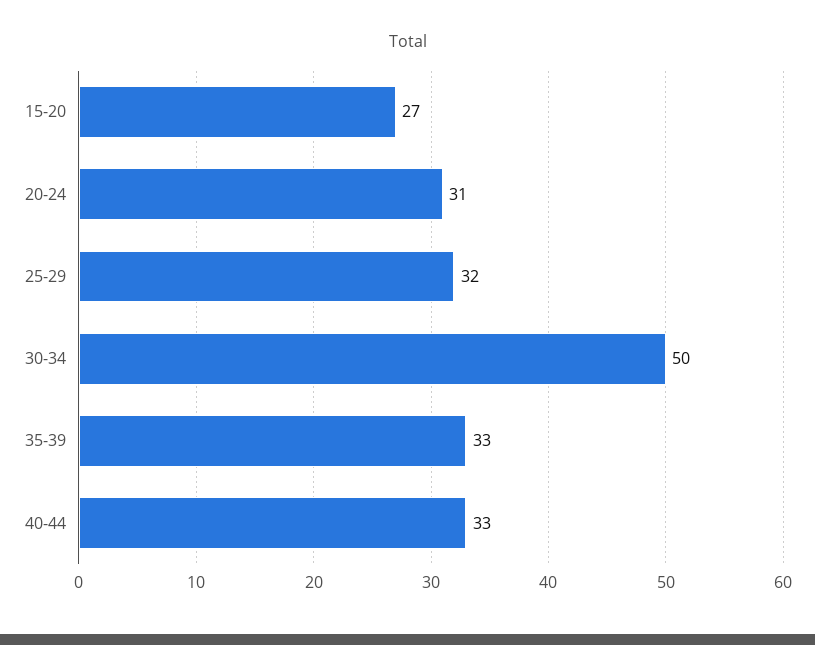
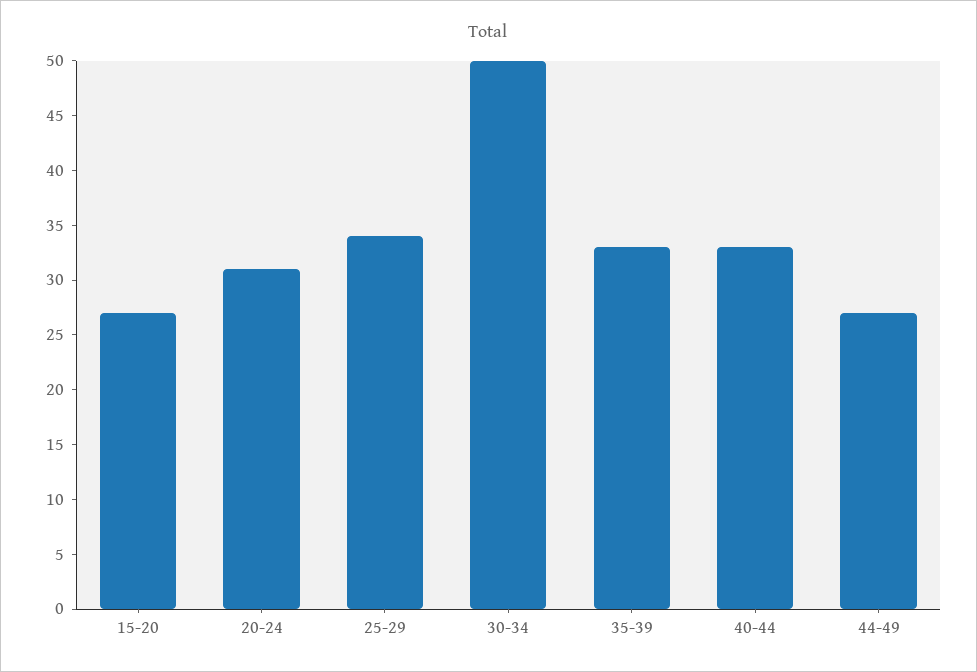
25-29: 32 -> 34
44-49: none -> 27

